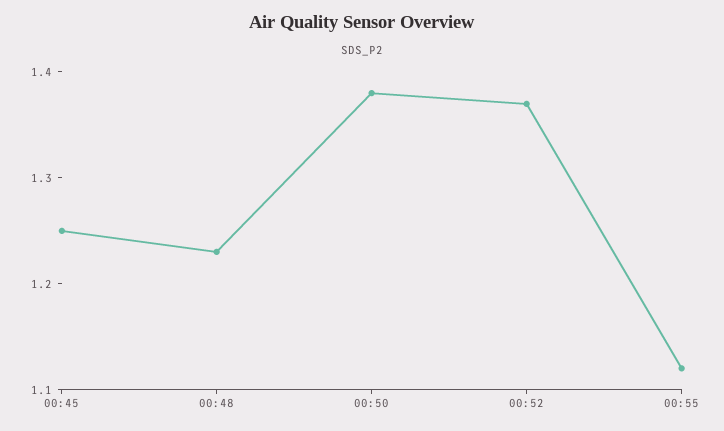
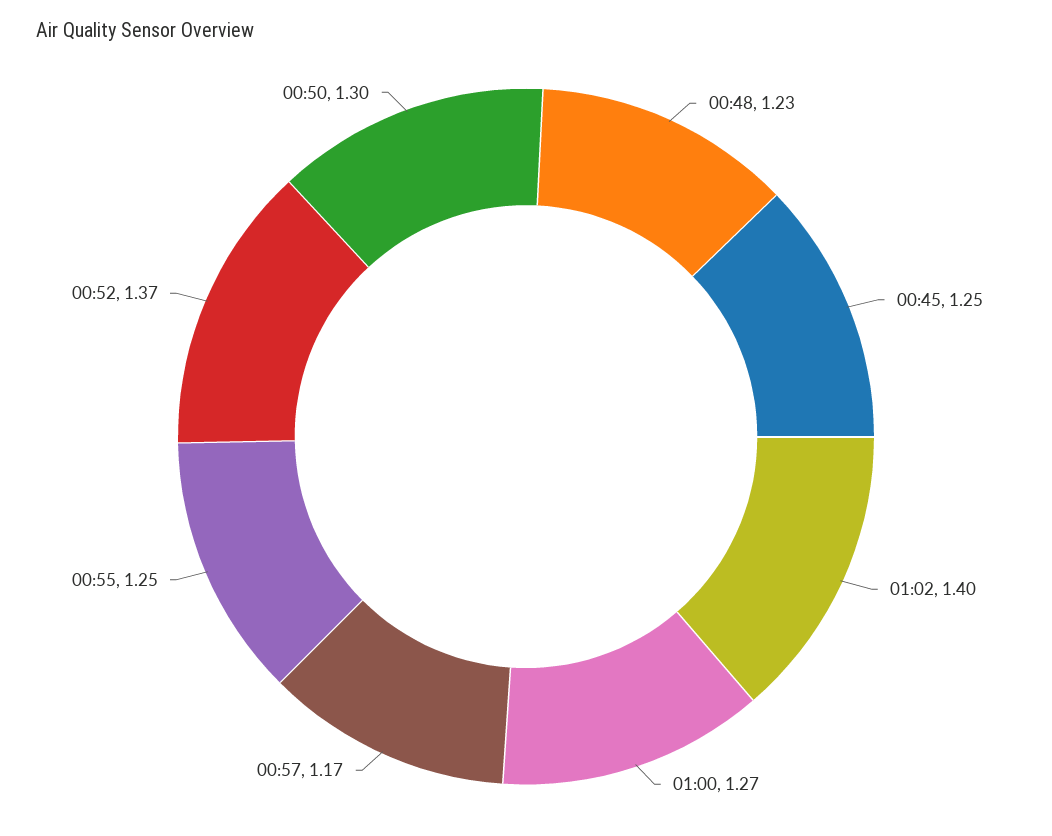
00:50: 1.38 -> 1.3
00:55: 1.12 -> 1.25
01:02: none -> 1.4
01:00: none -> 1.27
00:57: none -> 1.17

